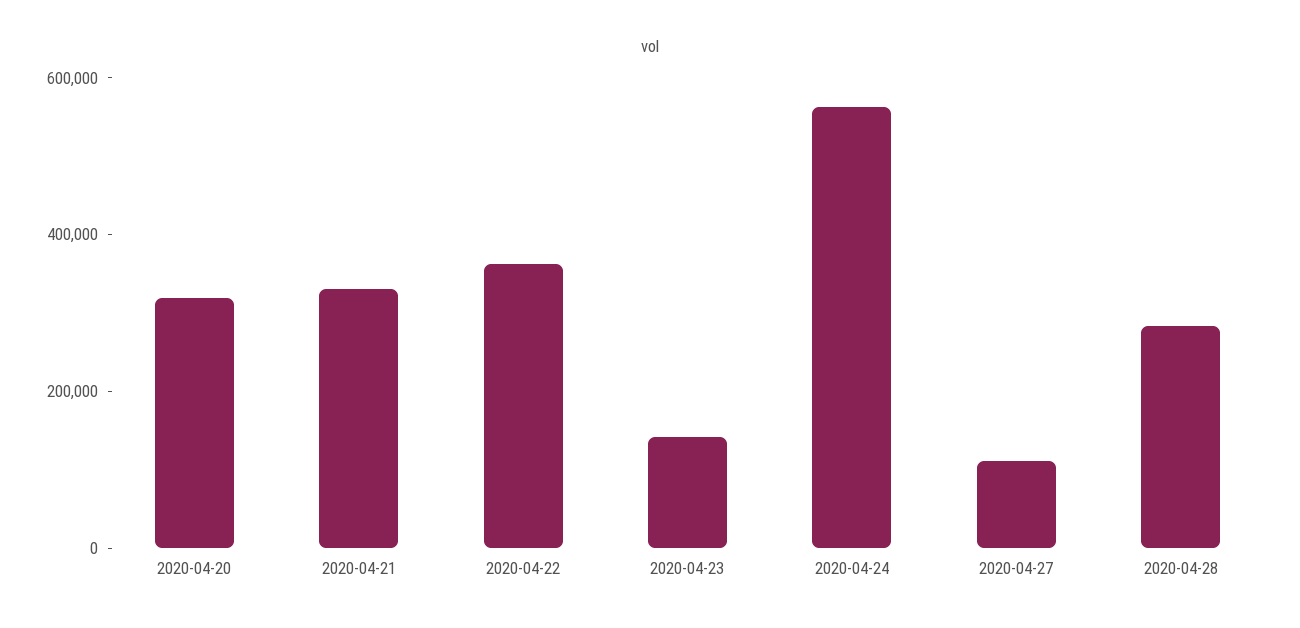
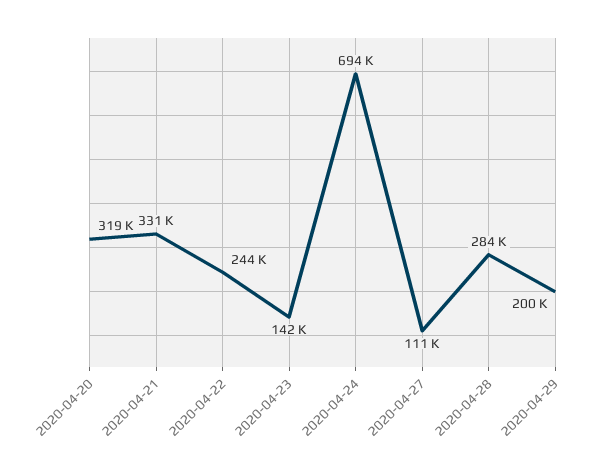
2020-04-22: 350000 -> 244000
2020-04-24: 550000 -> 694000
2020-04-29: none -> 200000

